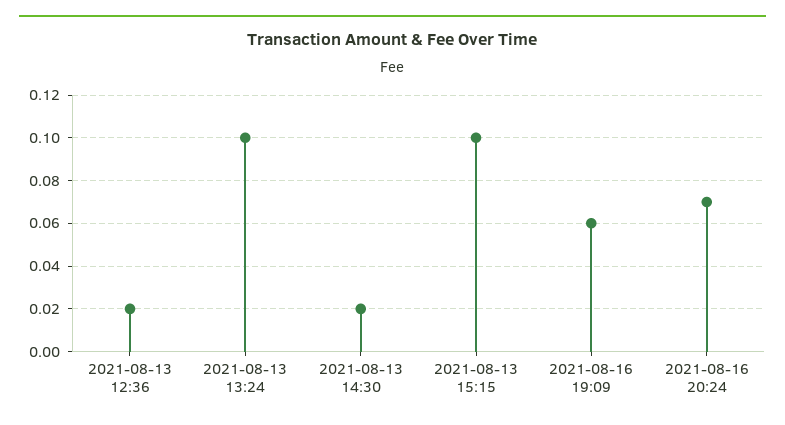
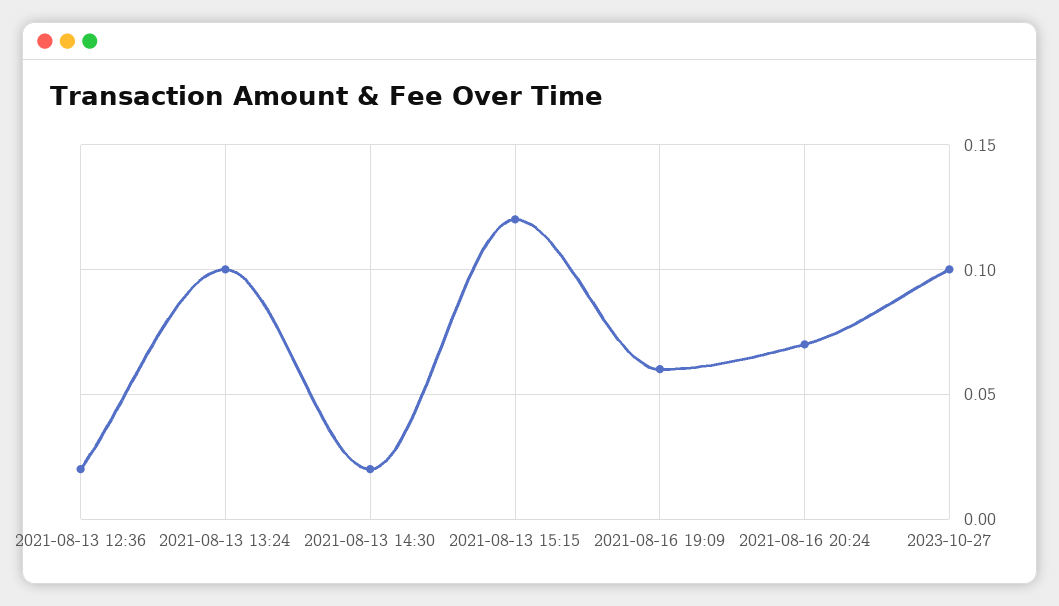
2021-08-13 15:15: 0.1 -> 0.12
2023-10-27: none -> 0.1

